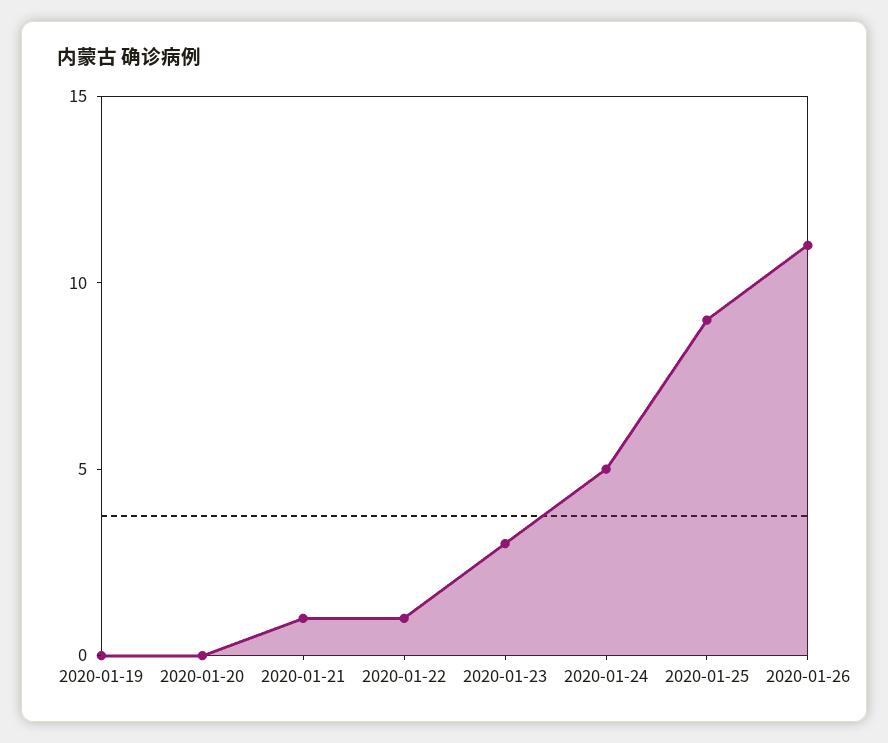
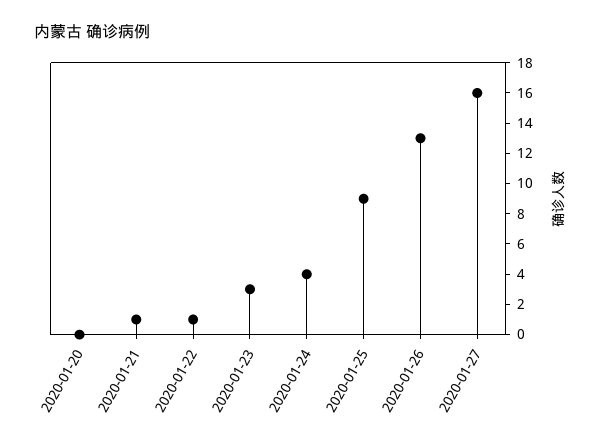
2020-01-19: 0 -> none
2020-01-24: 5 -> 4
2020-01-26: 11 -> 13
2020-01-27: none -> 16

